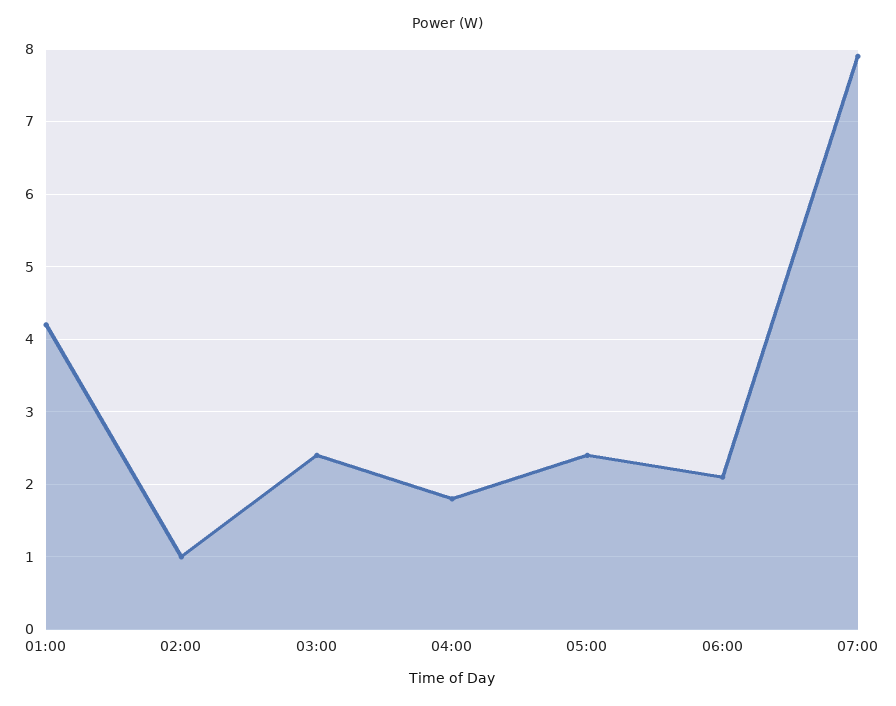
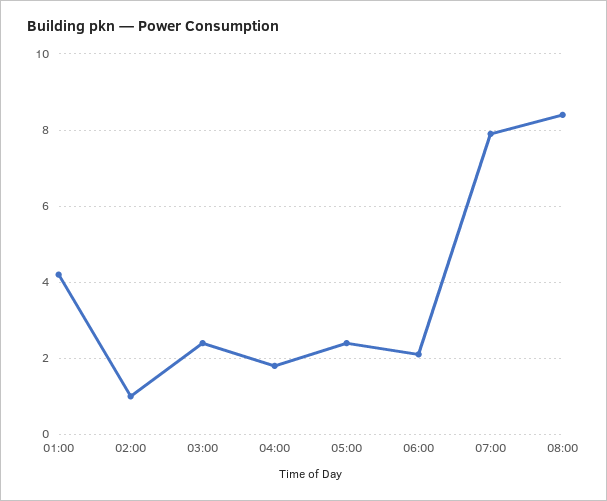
08:00: none -> 8.5

